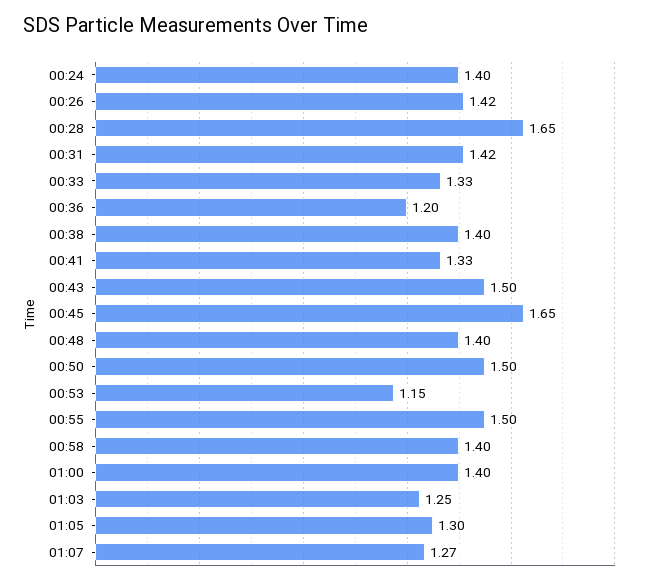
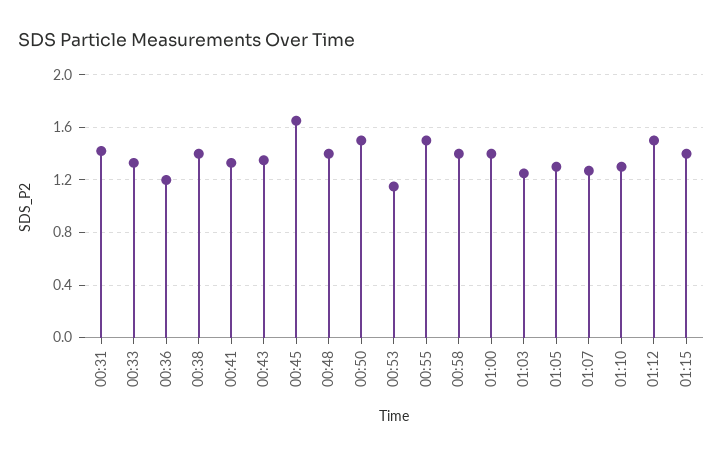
00:24: 1.4 -> none
00:26: 1.42 -> none
00:28: 1.65 -> none
00:43: 1.5 -> 1.35
01:10: none -> 1.3
01:12: none -> 1.5
01:15: none -> 1.4

